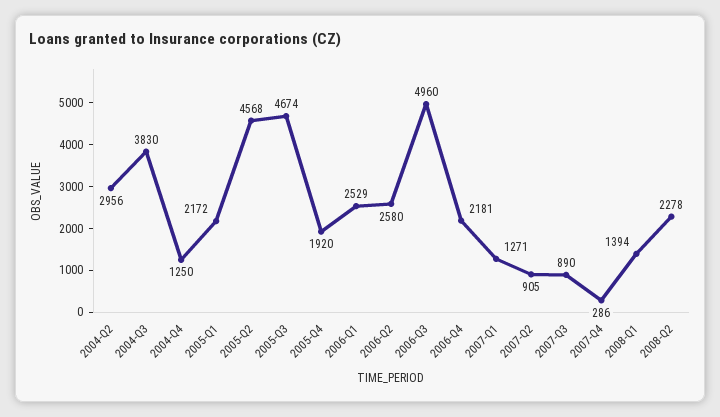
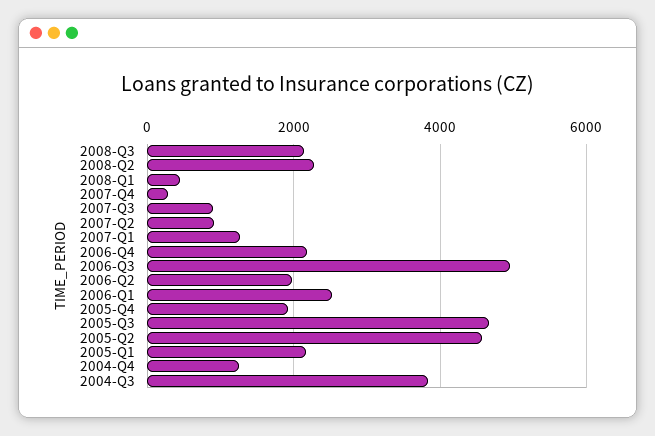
2004-Q2: 2956 -> none
2006-Q2: 2580 -> 2000
2008-Q1: 1394 -> 400
2008-Q3: none -> 2200

